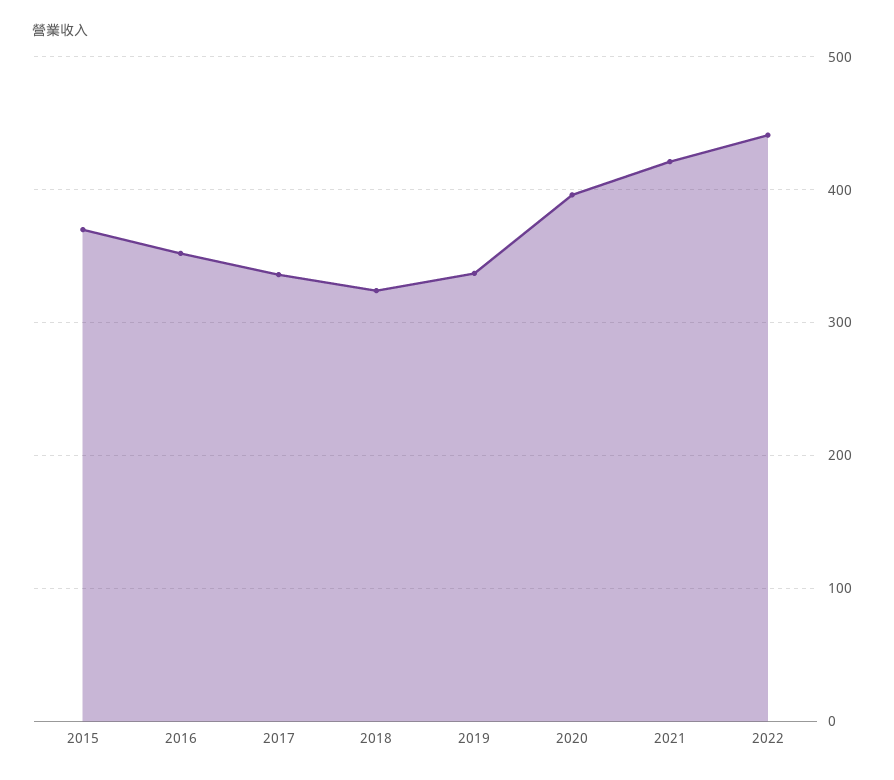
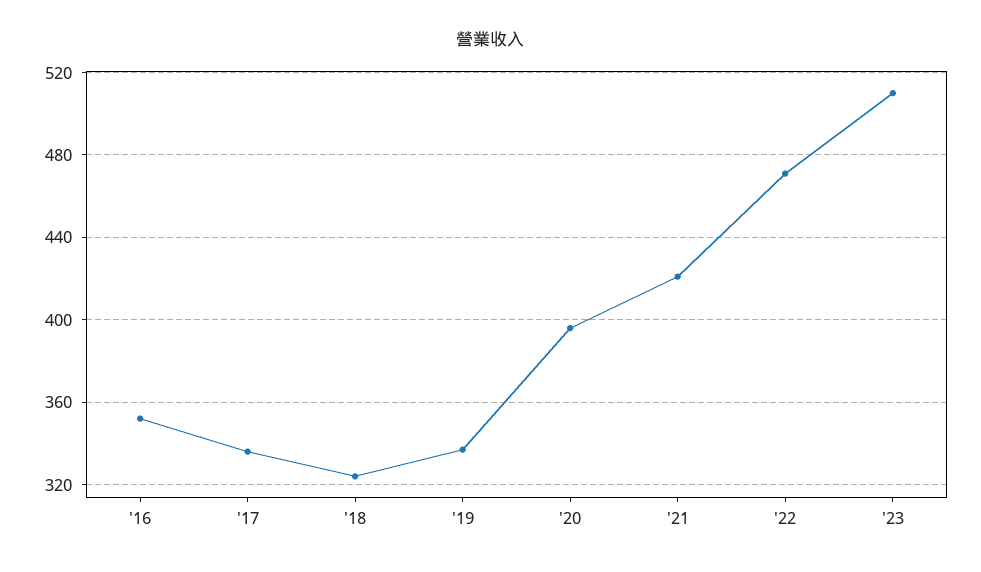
2015: 370 -> none
2022: 440 -> 470
'23: none -> 510

